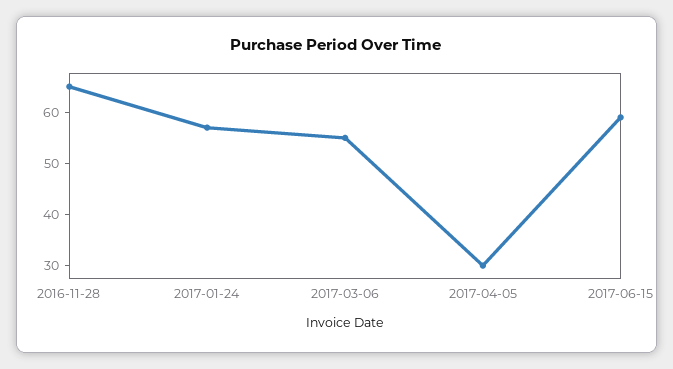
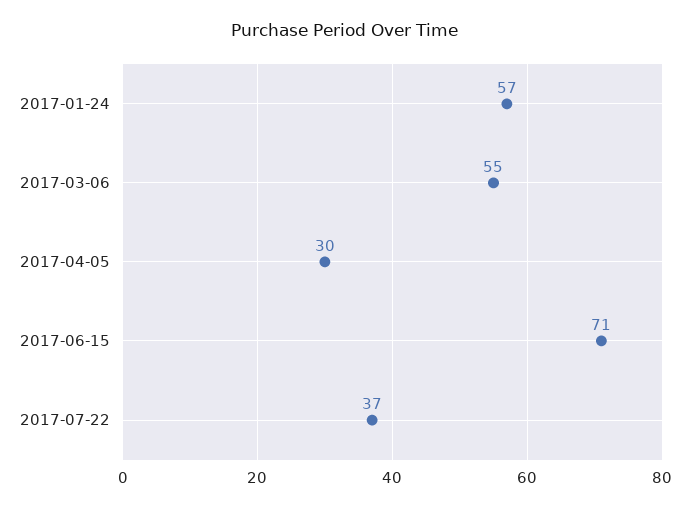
2016-11-28: 65 -> none
2017-06-15: 60 -> 71
2017-07-22: none -> 37

